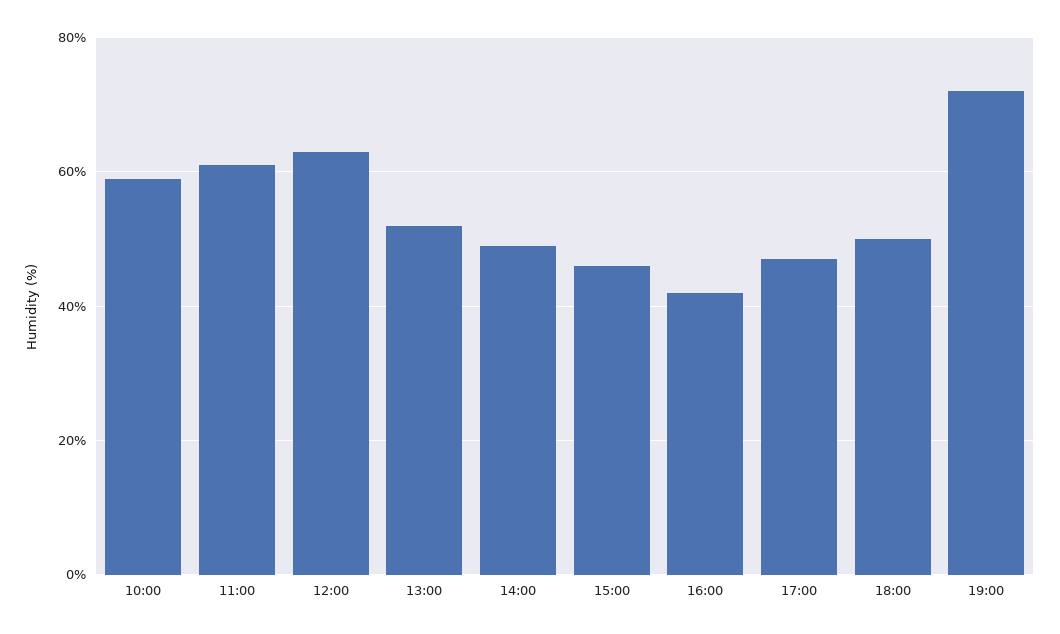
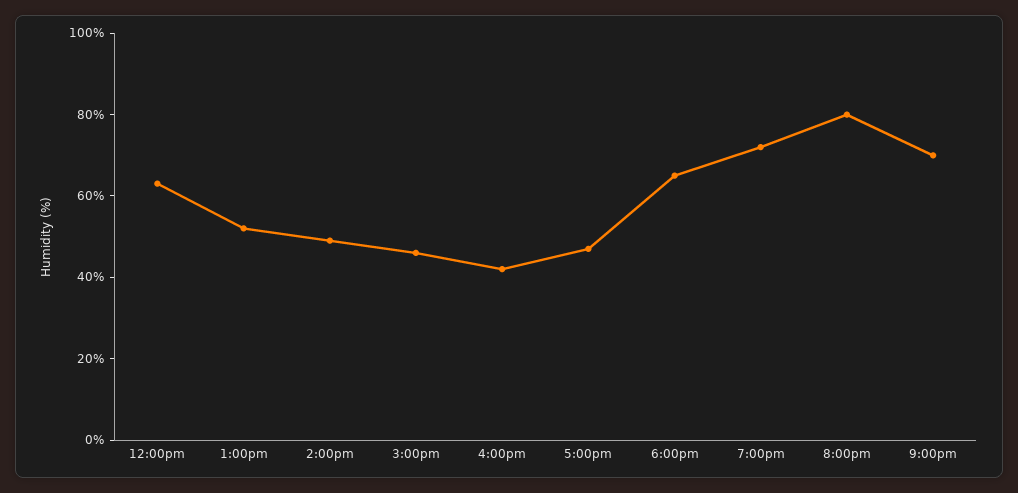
10:00: 60 -> none
11:00: 60 -> none
18:00: 50 -> 65
8:00pm: none -> 80
9:00pm: none -> 70

